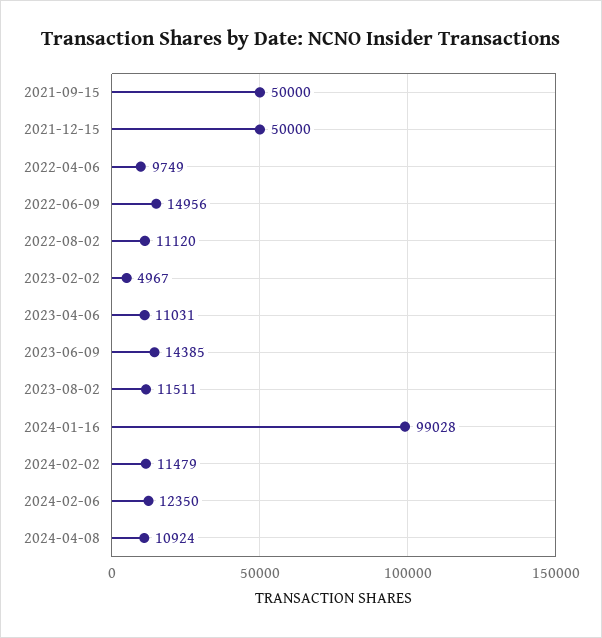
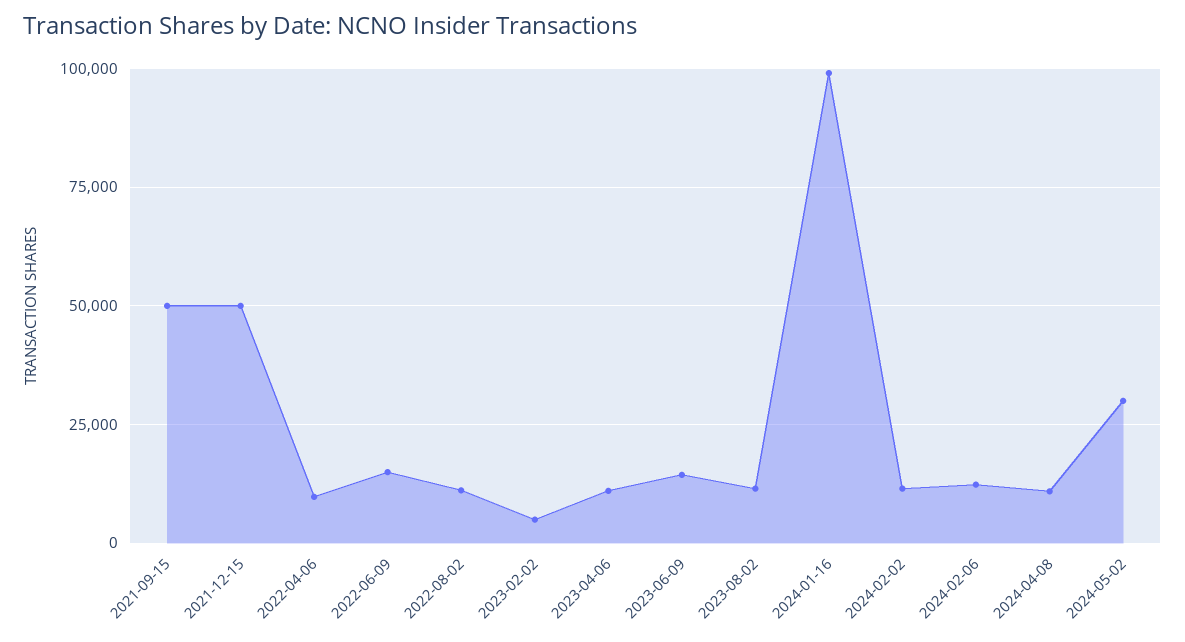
2024-05-02: none -> 30000

